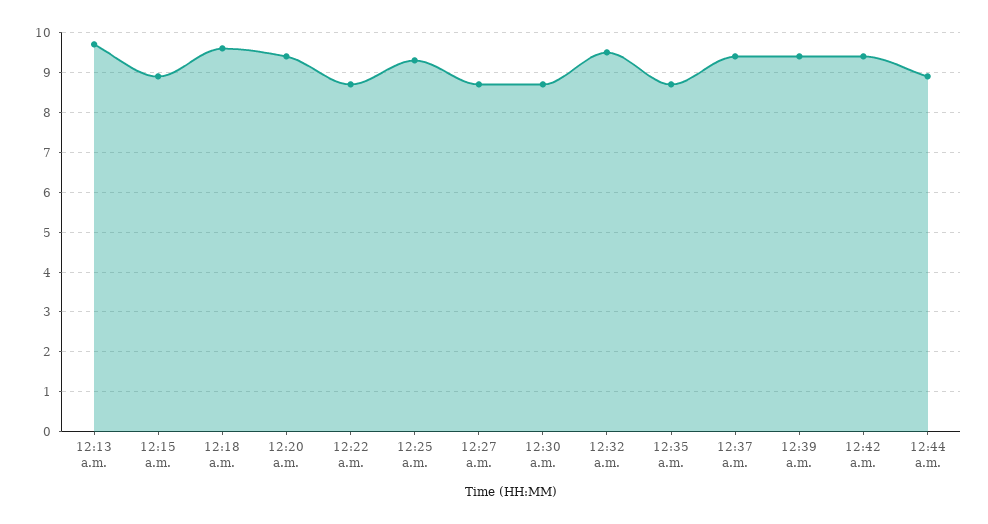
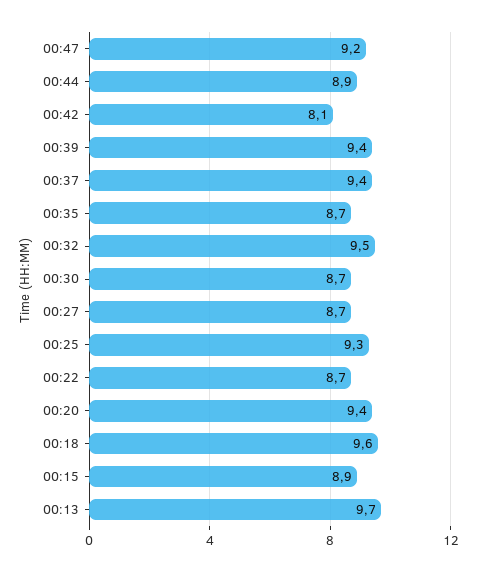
12:42 a.m.: 9.5 -> 8.1
00:47: none -> 9.2

